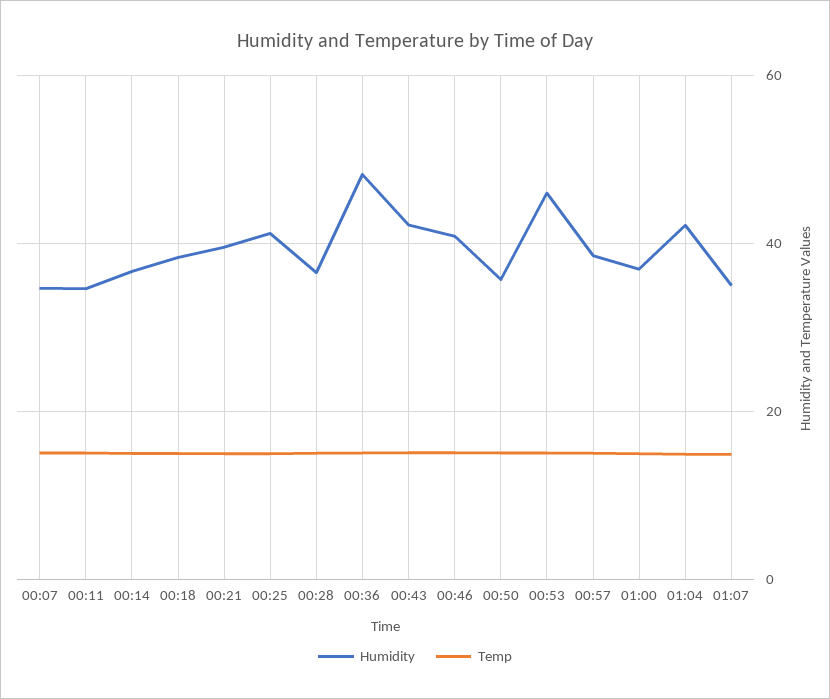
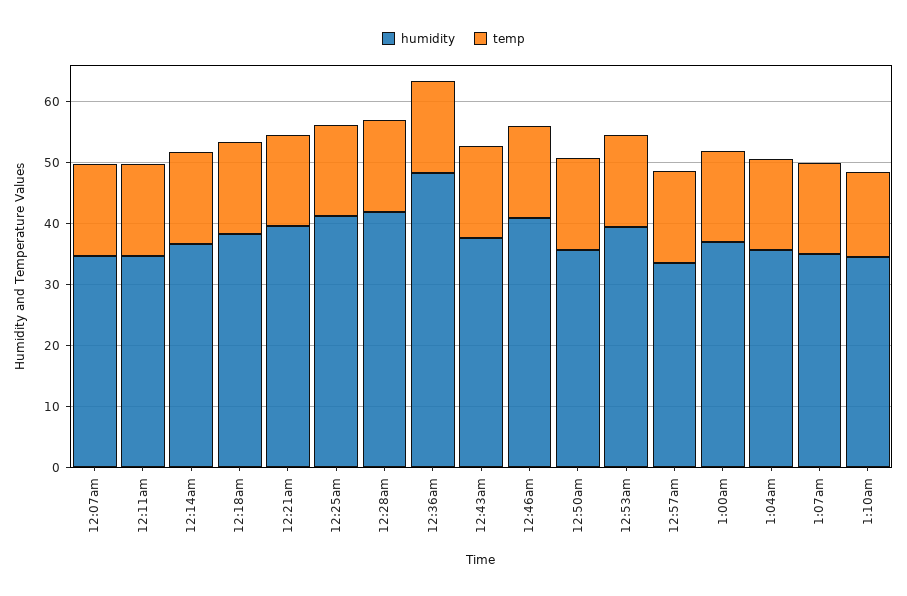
Humidity, 00:28: 36 -> 42
Humidity, 00:43: 42 -> 38
Humidity, 00:53: 46 -> 40
Humidity, 00:57: 38 -> 34
Humidity, 01:04: 42 -> 36
Humidity, 1:10am: none -> 34
Temp, 1:10am: none -> 14

